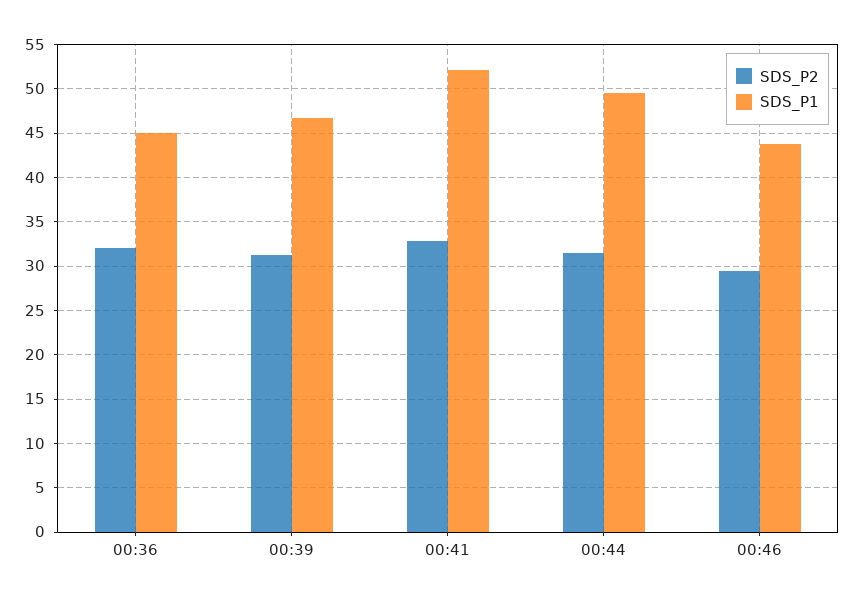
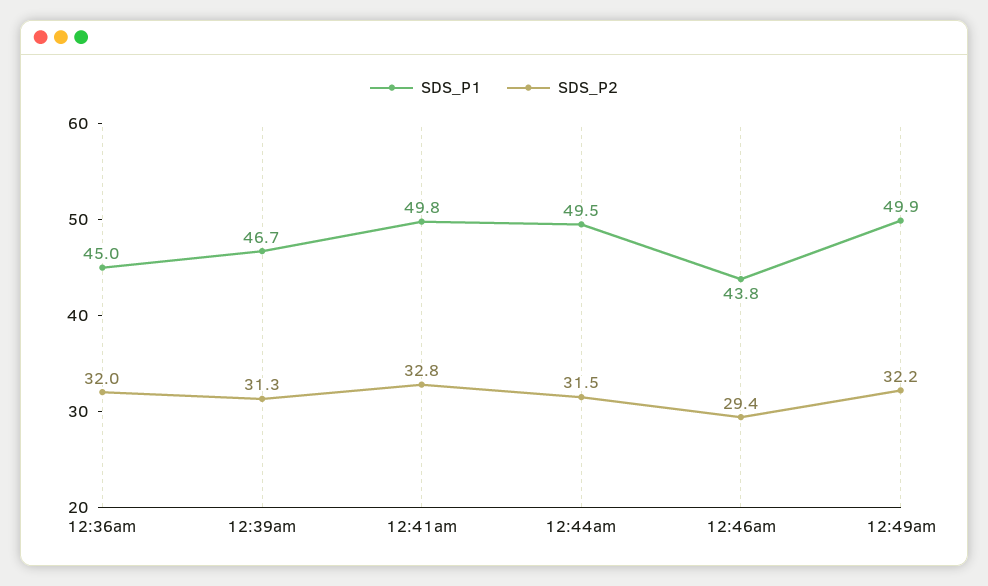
SDS_P1, 00:41: 52 -> 49.8
SDS_P1, 12:49am: none -> 49.9
SDS_P2, 12:49am: none -> 32.2

